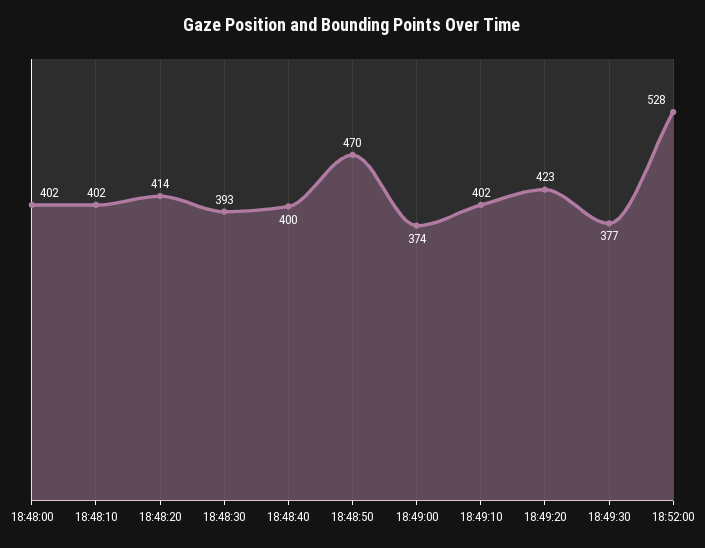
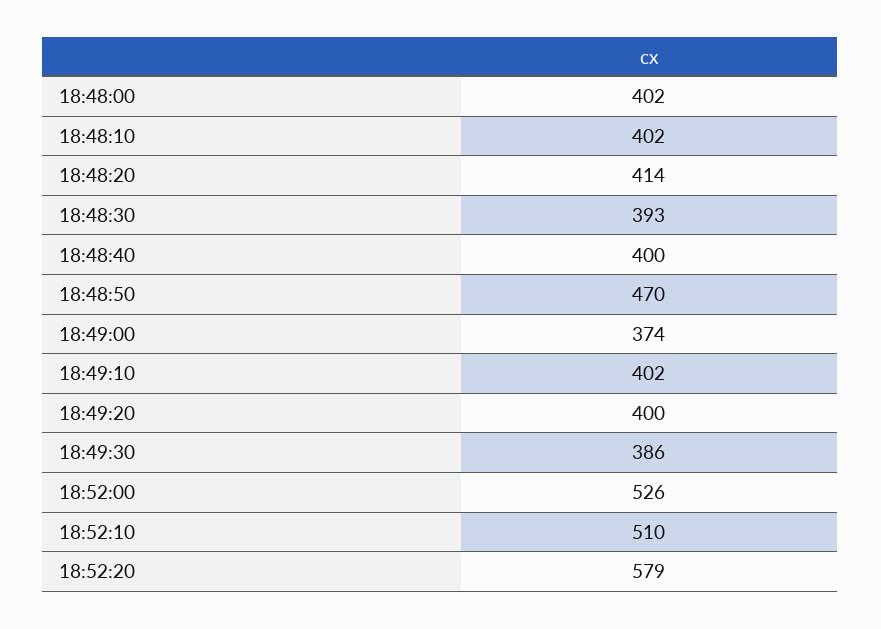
18:49:20: 423 -> 400
18:49:30: 377 -> 386
18:52:00: 528 -> 526
18:52:10: none -> 510
18:52:20: none -> 579

